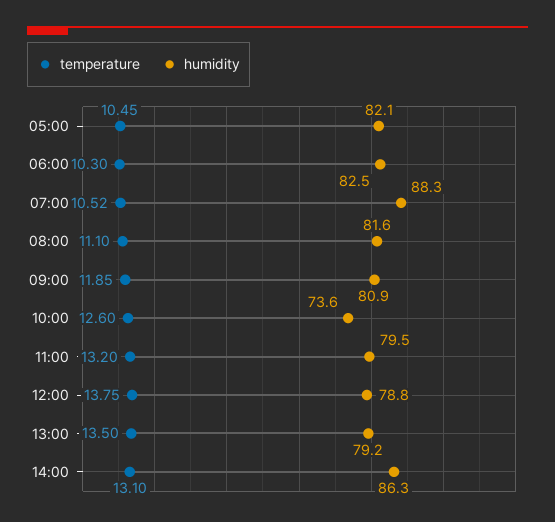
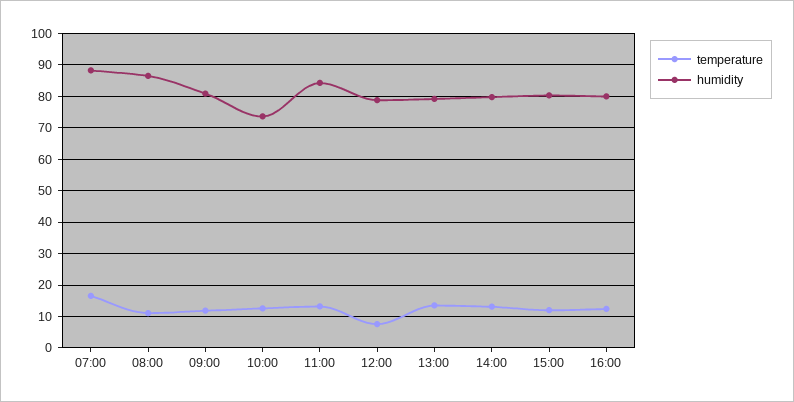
temperature, 05:00: 10.45 -> none
humidity, 05:00: 82.1 -> none
temperature, 06:00: 10.3 -> none
humidity, 06:00: 82.5 -> none
temperature, 07:00: 10.52 -> 16
humidity, 08:00: 81.6 -> 86
humidity, 11:00: 79.5 -> 84
temperature, 12:00: 13.75 -> 8
humidity, 14:00: 86.3 -> 80
temperature, 15:00: none -> 12
humidity, 15:00: none -> 80
temperature, 16:00: none -> 12
humidity, 16:00: none -> 80

